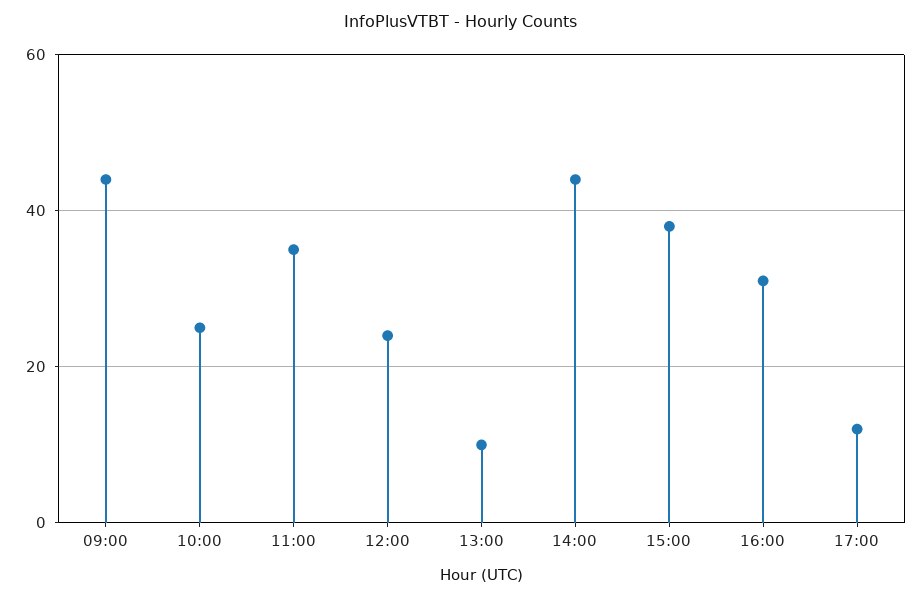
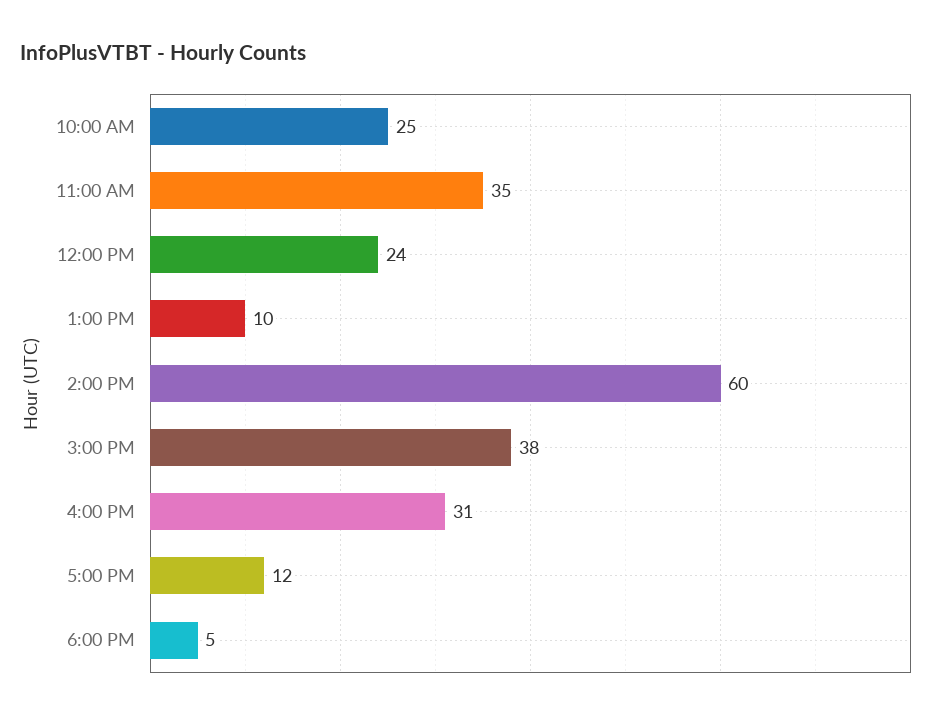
09:00: 45 -> none
14:00: 45 -> 60
6:00 PM: none -> 5

